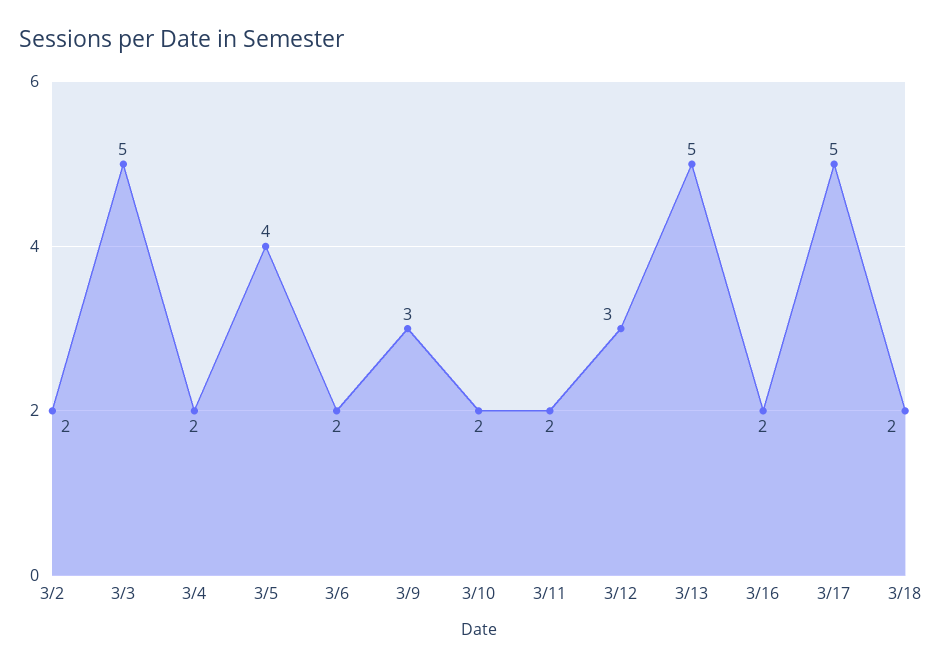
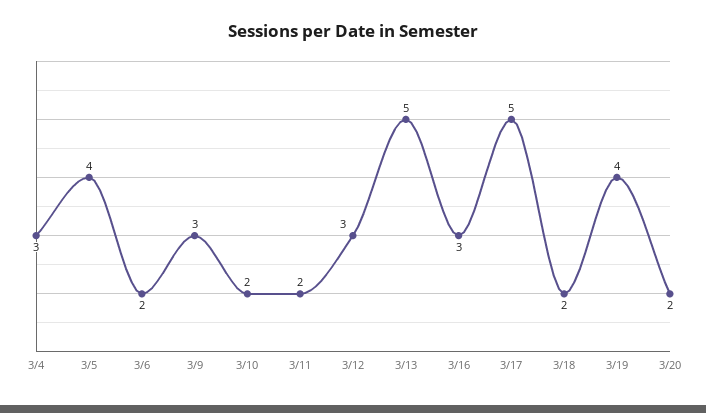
3/2: 2 -> none
3/3: 5 -> none
3/4: 2 -> 3
3/16: 2 -> 3
3/19: none -> 4
3/20: none -> 2

